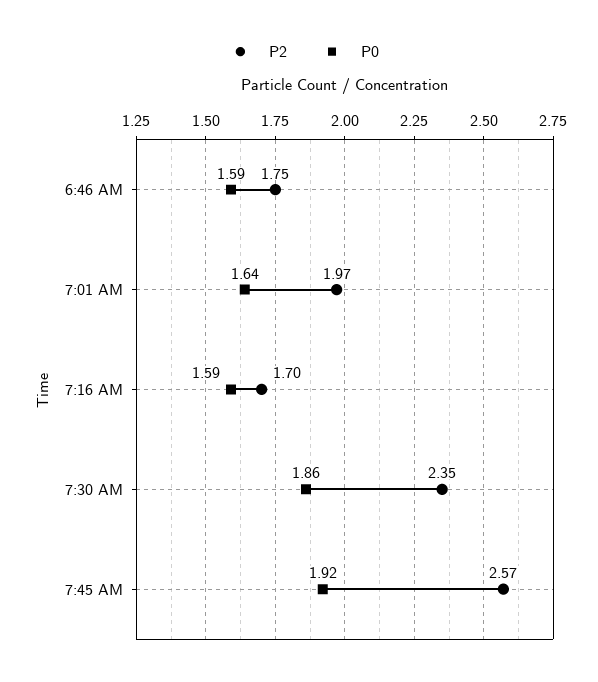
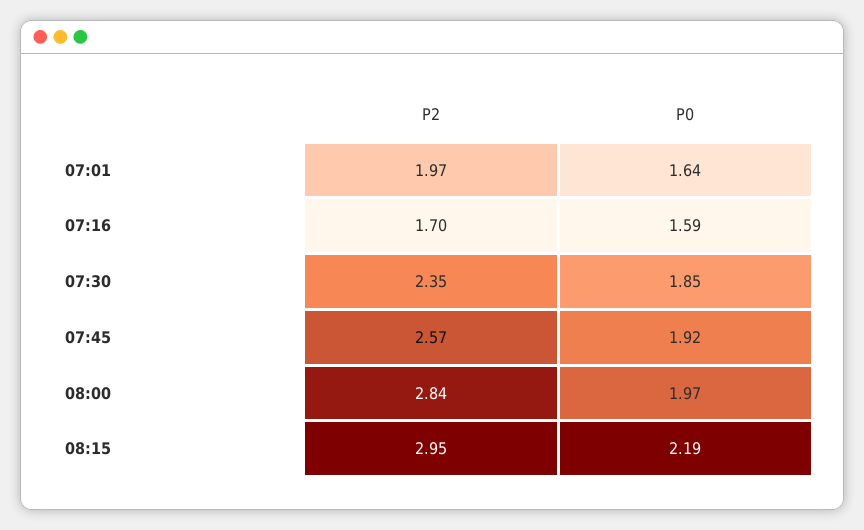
P2, 6:46 AM: 1.75 -> none
P0, 6:46 AM: 1.59 -> none
P0, 7:30 AM: 1.86 -> 1.85
P2, 08:00: none -> 2.84
P0, 08:00: none -> 1.97
P2, 08:15: none -> 2.95
P0, 08:15: none -> 2.19

